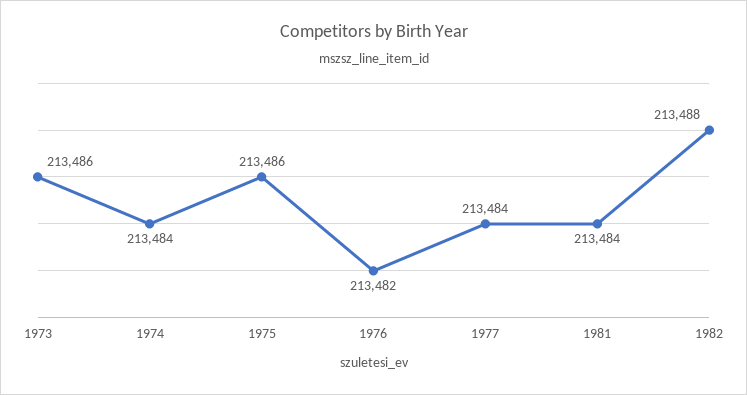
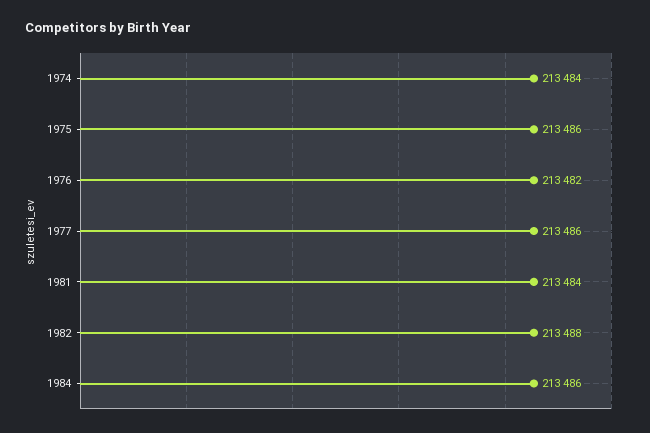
1973: 213486 -> none
1977: 213484 -> 213486
1984: none -> 213486

